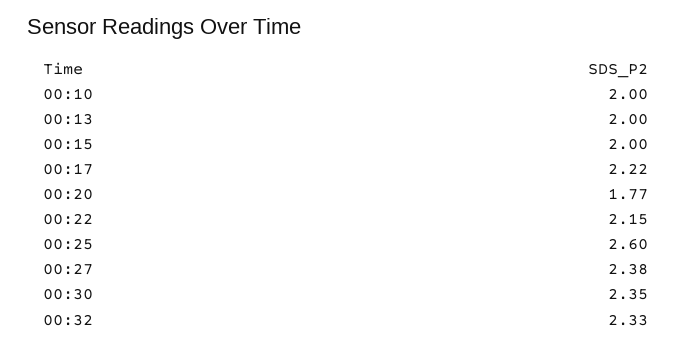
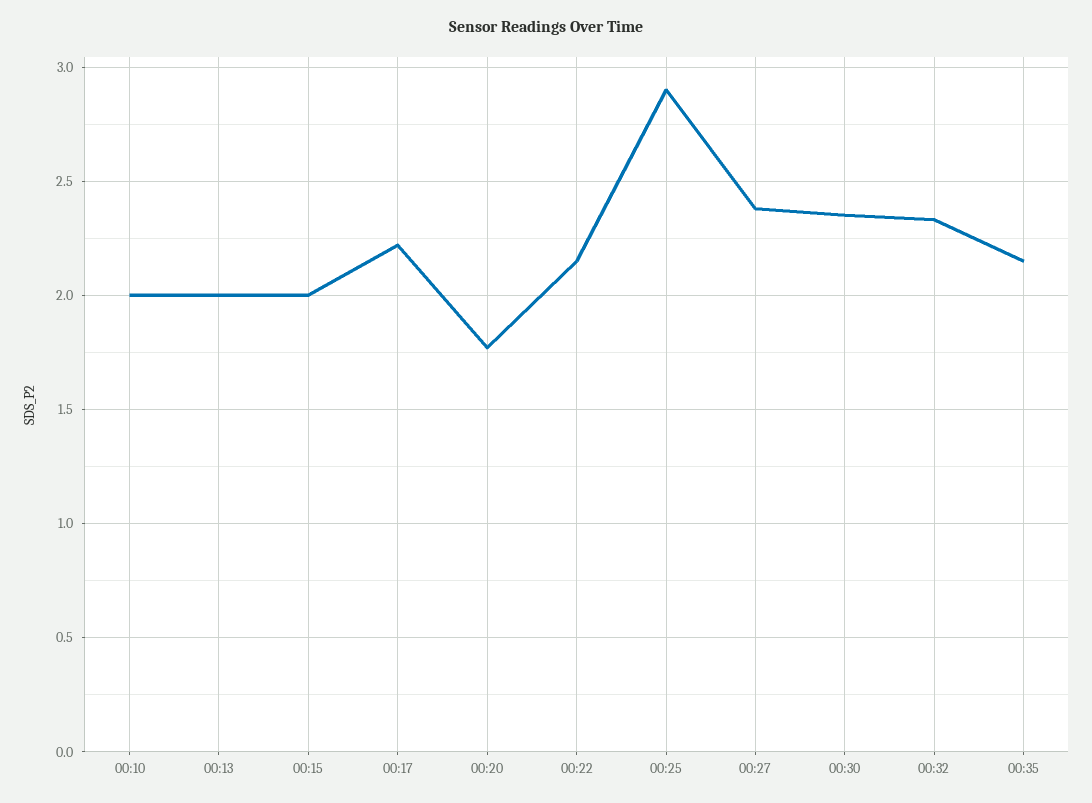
00:25: 2.6 -> 2.9
00:35: none -> 2.15

